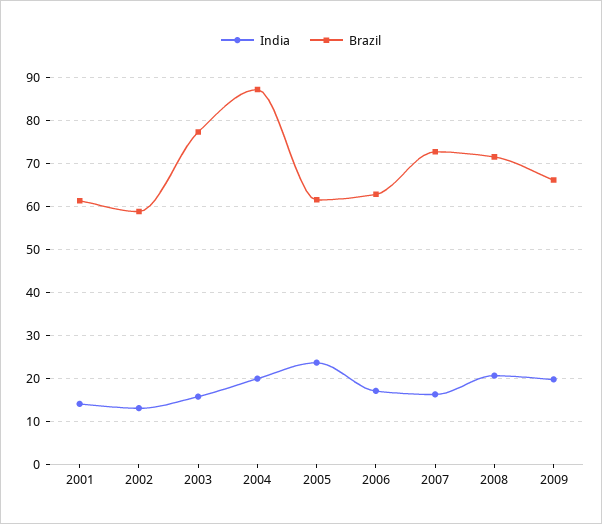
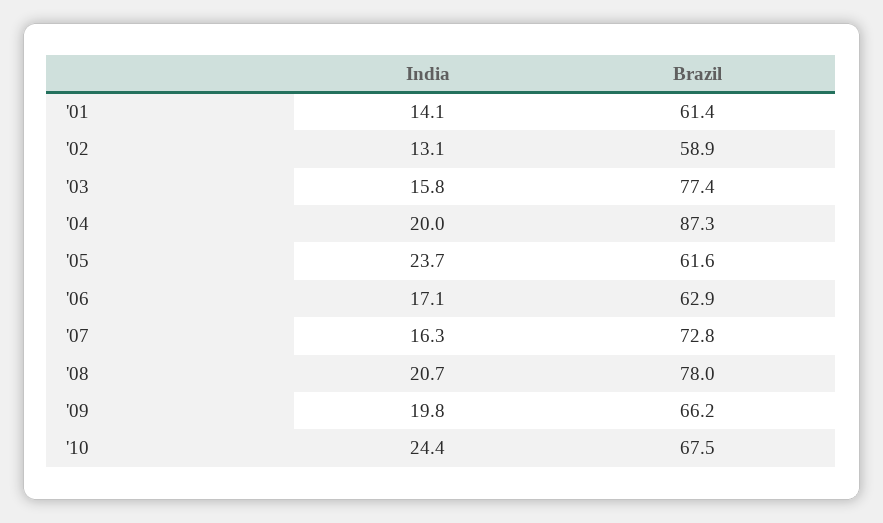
Brazil, 2008: 72 -> 78
India, '10: none -> 24.4
Brazil, '10: none -> 67.5

